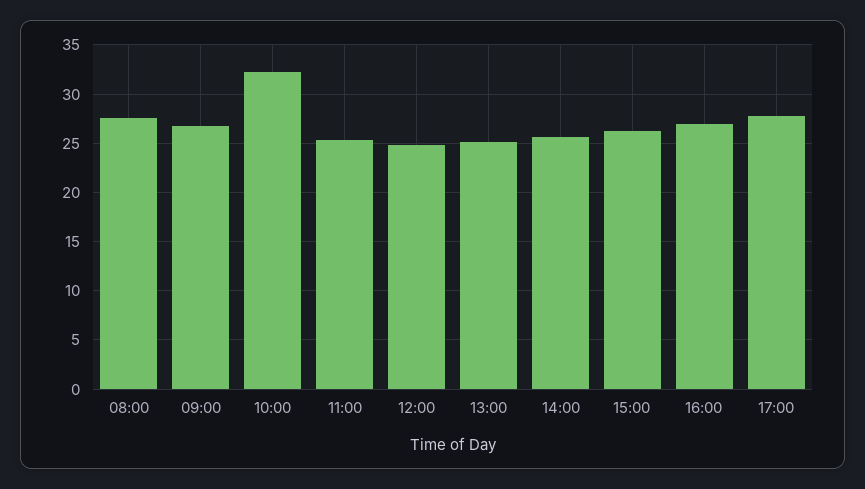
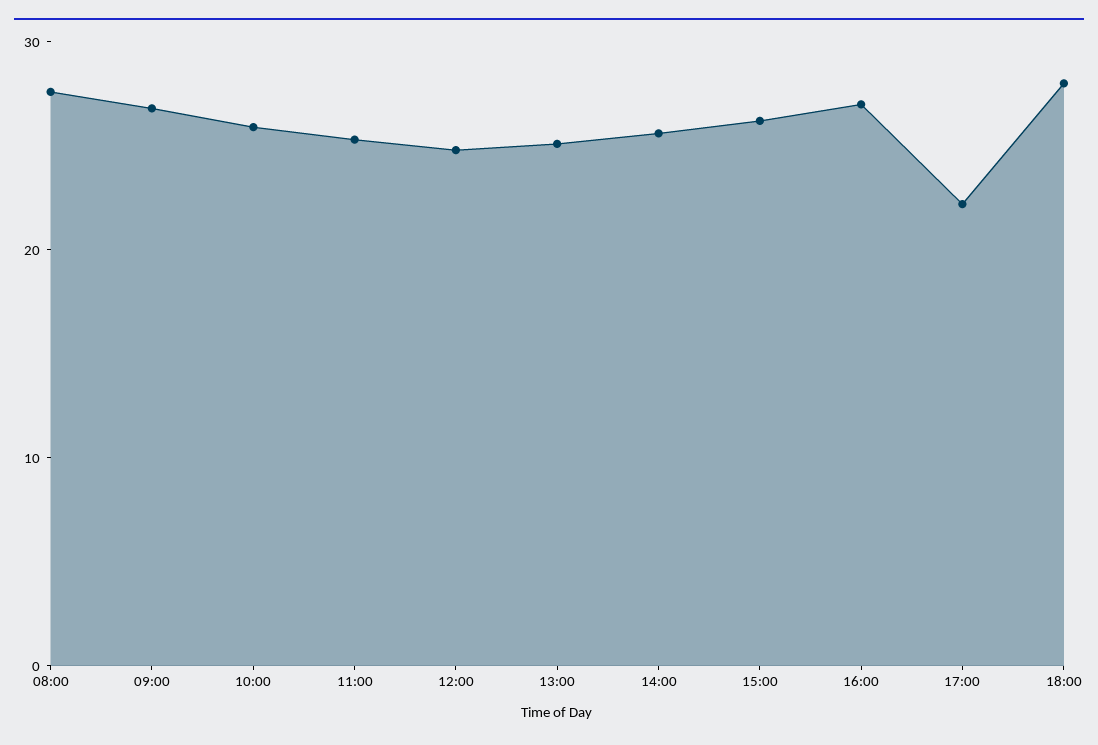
10:00: 32 -> 26
17:00: 28 -> 22
18:00: none -> 28

